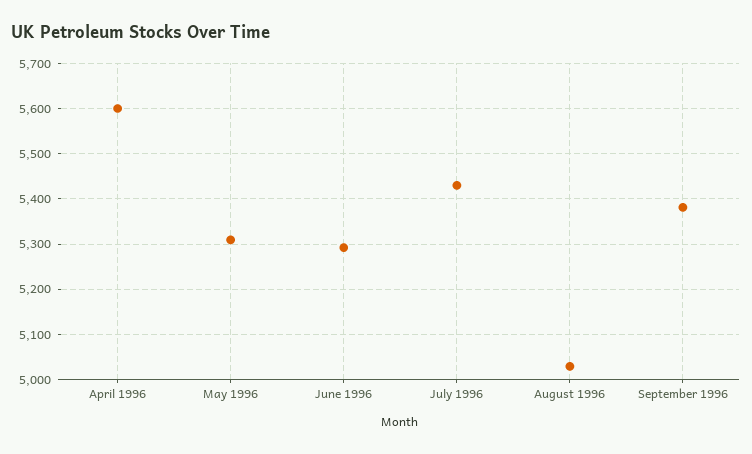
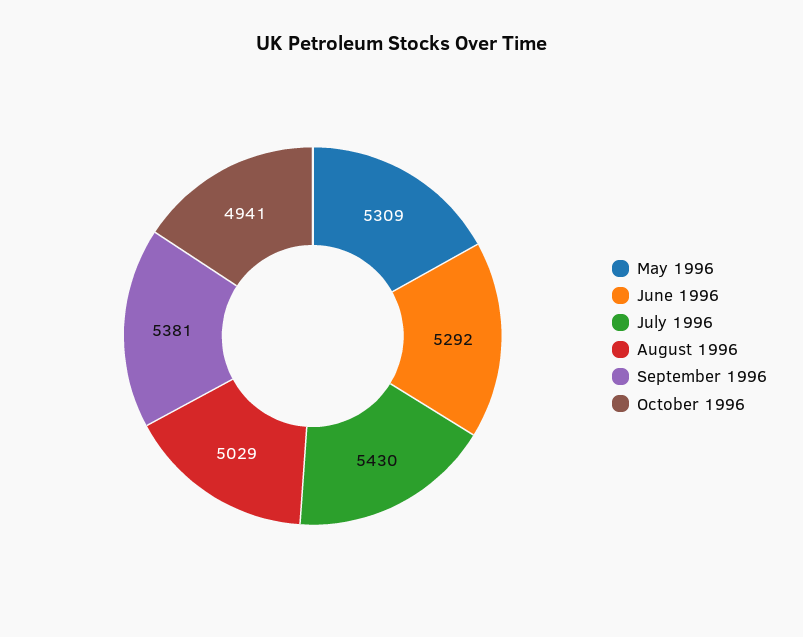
April 1996: 5600 -> none
October 1996: none -> 4941

